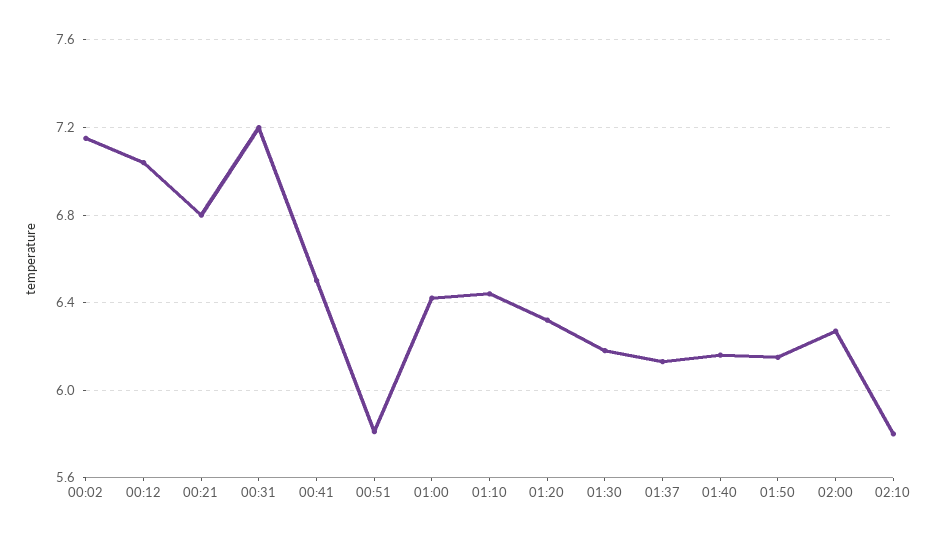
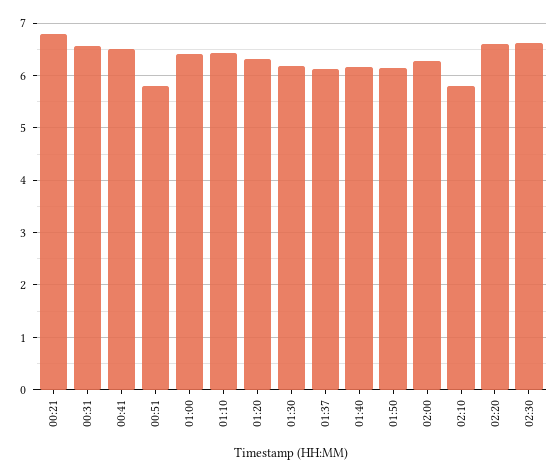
00:02: 7.15 -> none
00:12: 7.05 -> none
00:31: 7.2 -> 6.6
02:20: none -> 6.6
02:30: none -> 6.6

